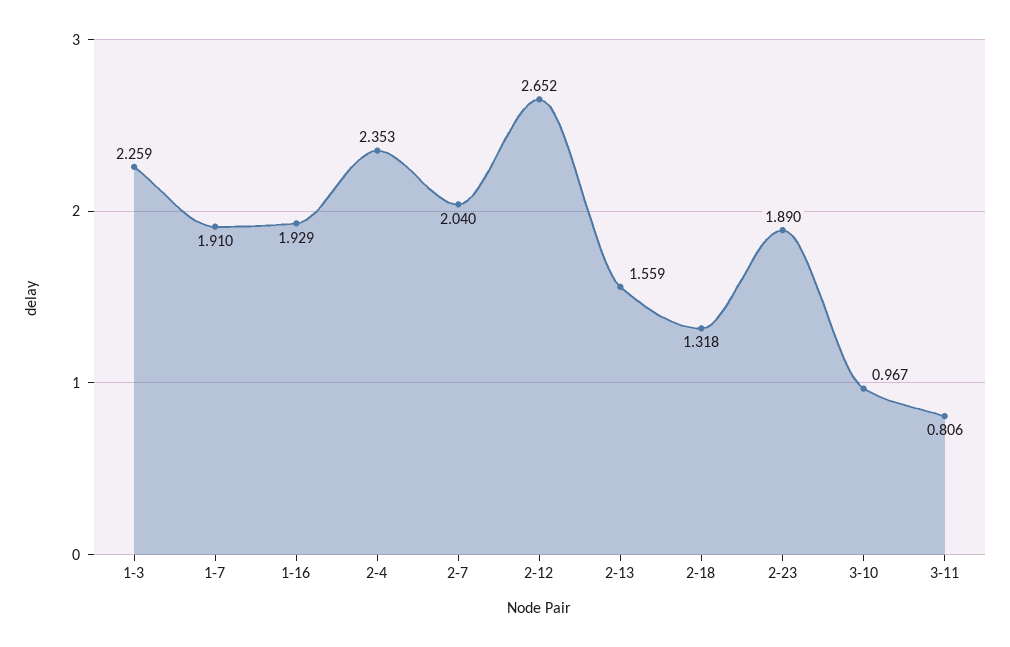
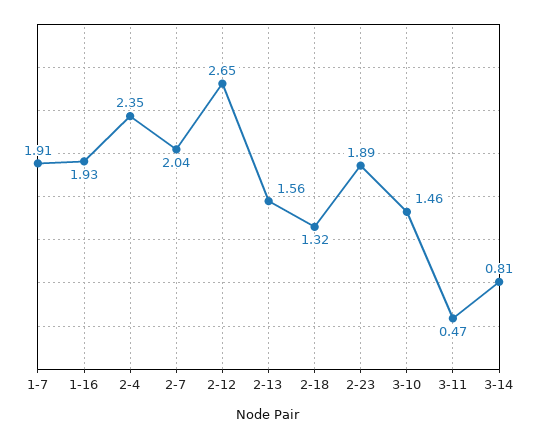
1-3: 2.259 -> none
3-10: 0.967 -> 1.46
3-11: 0.806 -> 0.47
3-14: none -> 0.81

